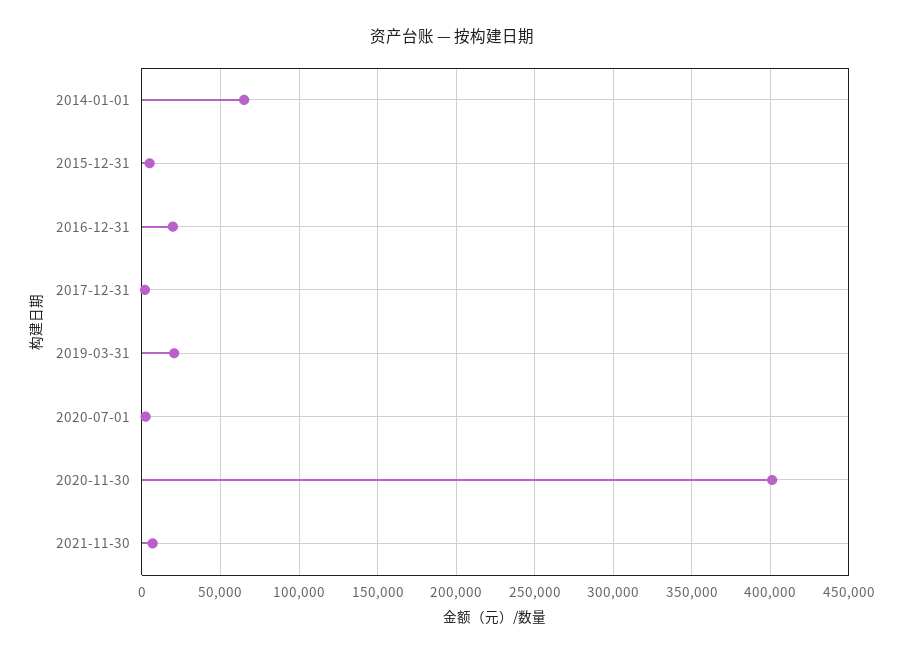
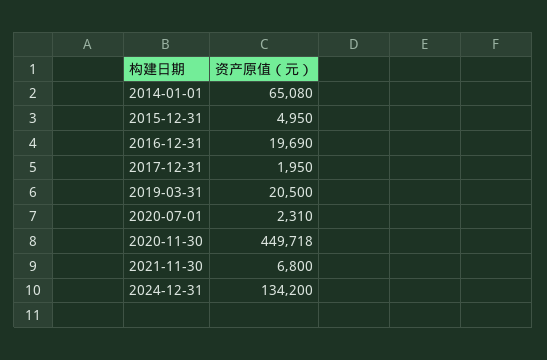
2020-11-30: 400000 -> 449718
2024-12-31: none -> 134200

